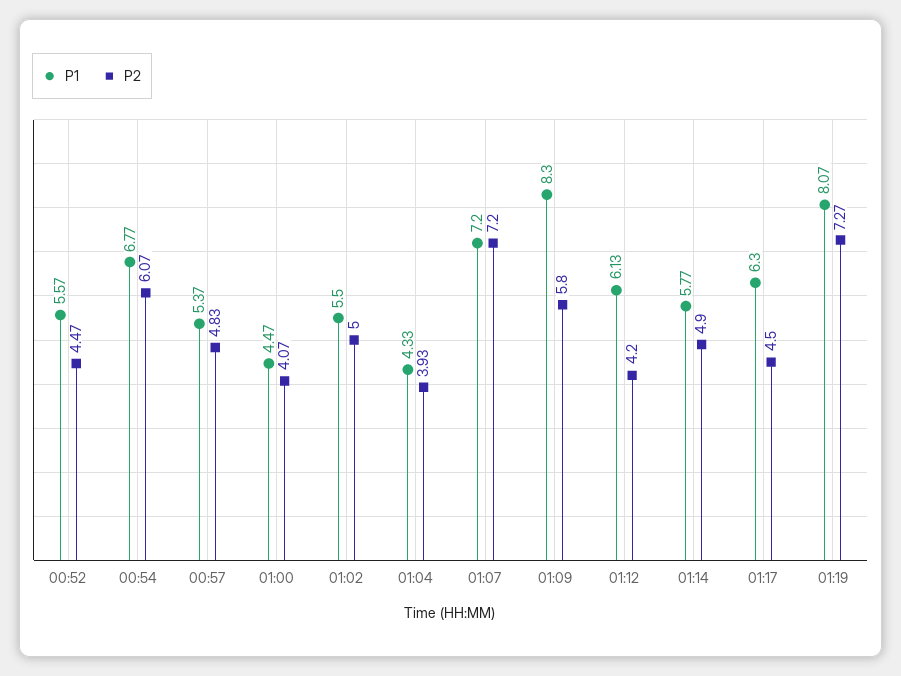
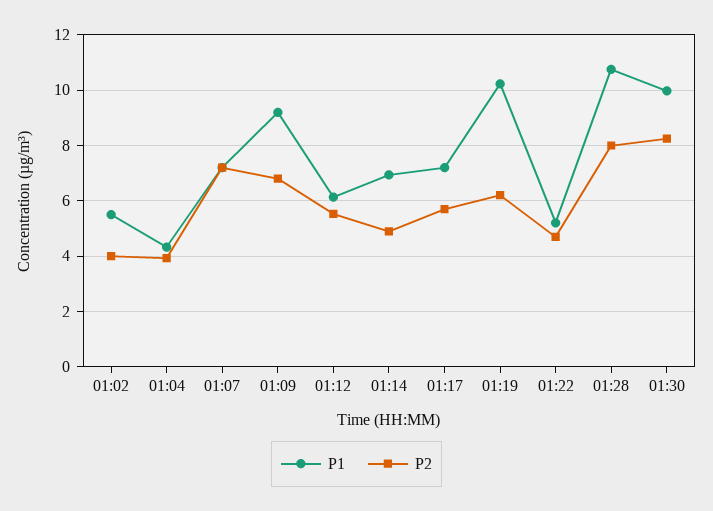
P1, 00:52: 5.57 -> none
P2, 00:52: 4.47 -> none
P1, 00:54: 6.77 -> none
P2, 00:54: 6.07 -> none
P1, 00:57: 5.37 -> none
P2, 00:57: 4.83 -> none
P1, 01:00: 4.47 -> none
P2, 01:00: 4.07 -> none
P2, 01:02: 5 -> 4
P1, 01:09: 8.3 -> 9.25
P2, 01:09: 5.8 -> 6.75
P2, 01:12: 4.2 -> 5.5
P1, 01:14: 5.77 -> 7
P1, 01:17: 6.3 -> 7.25
P2, 01:17: 4.5 -> 5.75
P1, 01:19: 8.07 -> 10.25
P2, 01:19: 7.27 -> 6.25
P1, 01:22: none -> 5.25
P2, 01:22: none -> 4.75
P1, 01:28: none -> 10.75
P2, 01:28: none -> 8
P1, 01:30: none -> 10
P2, 01:30: none -> 8.25

